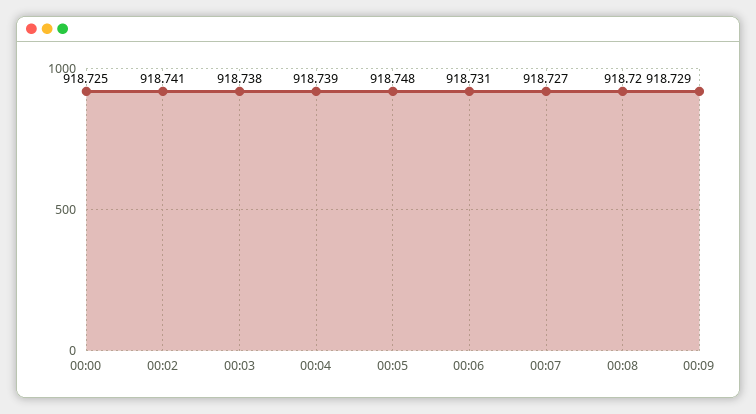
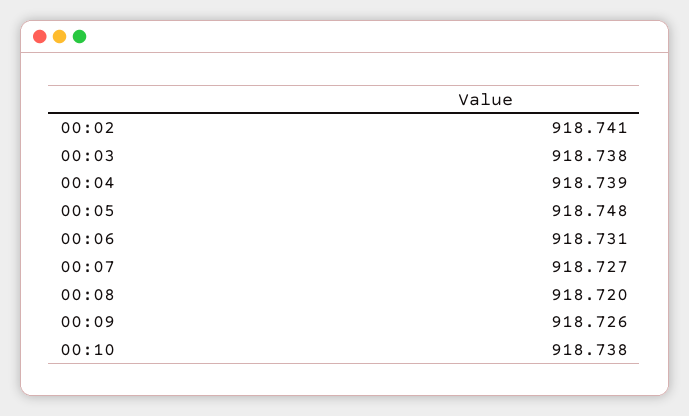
00:00: 918.725 -> none
00:09: 918.729 -> 918.726
00:10: none -> 918.738

